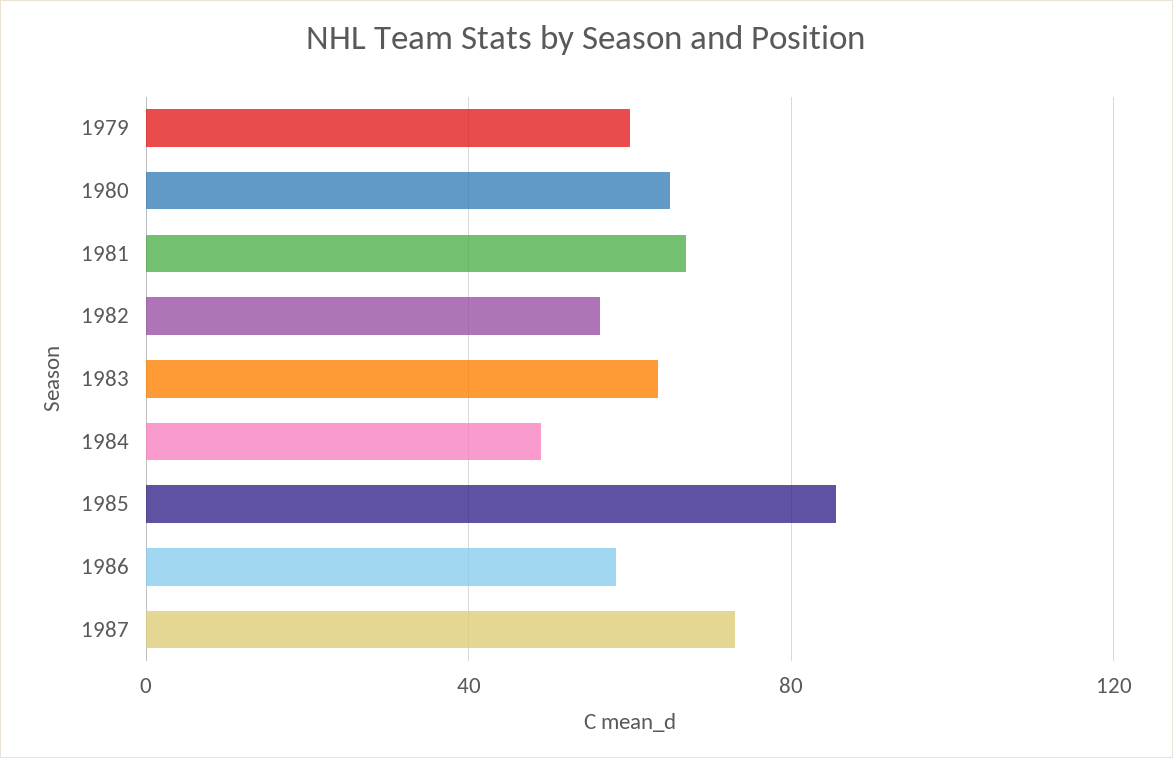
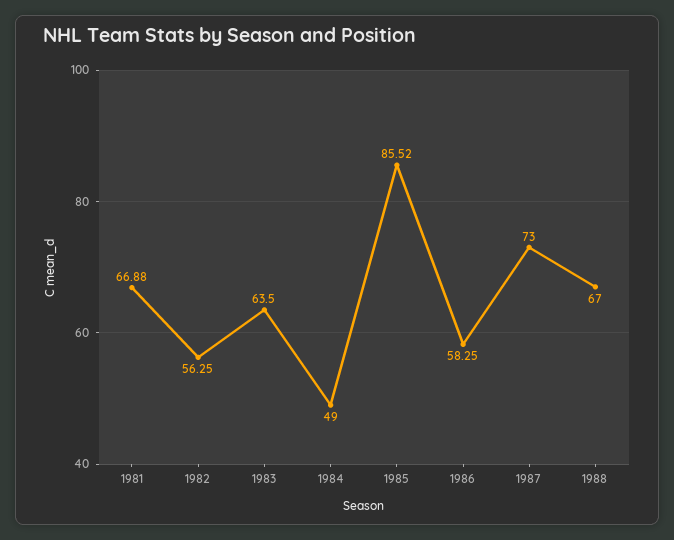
1979: 60 -> none
1980: 65 -> none
1988: none -> 67

